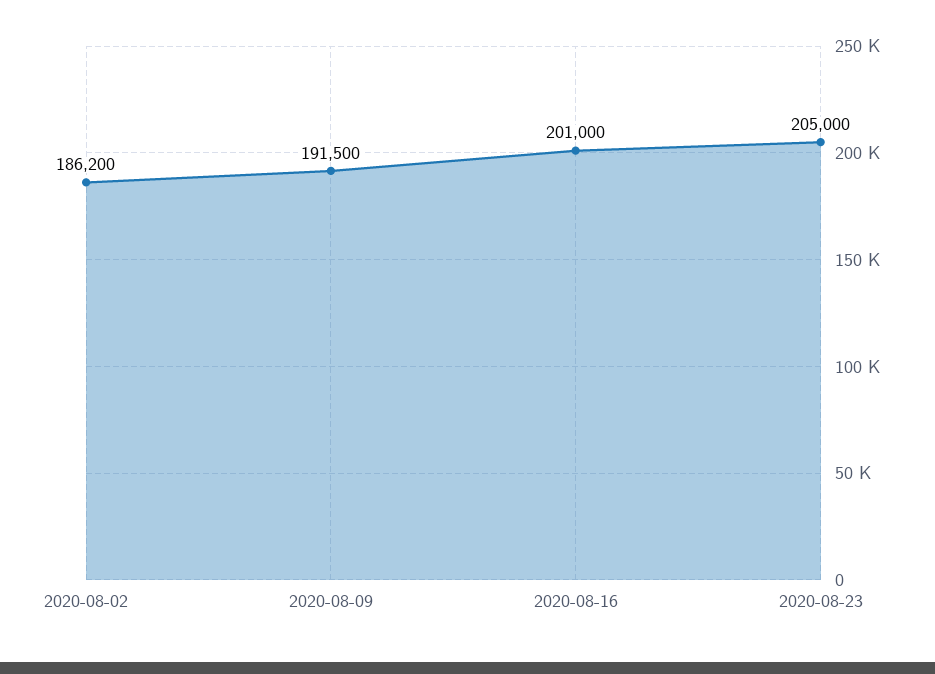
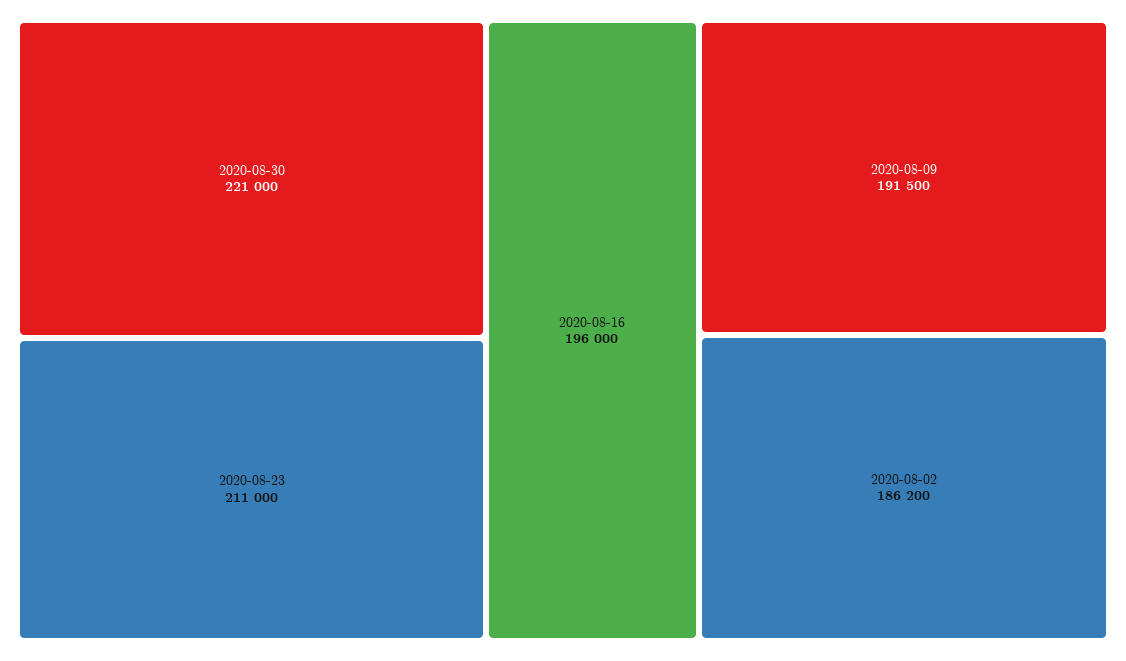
2020-08-16: 201000 -> 196000
2020-08-23: 205000 -> 211000
2020-08-30: none -> 221000

